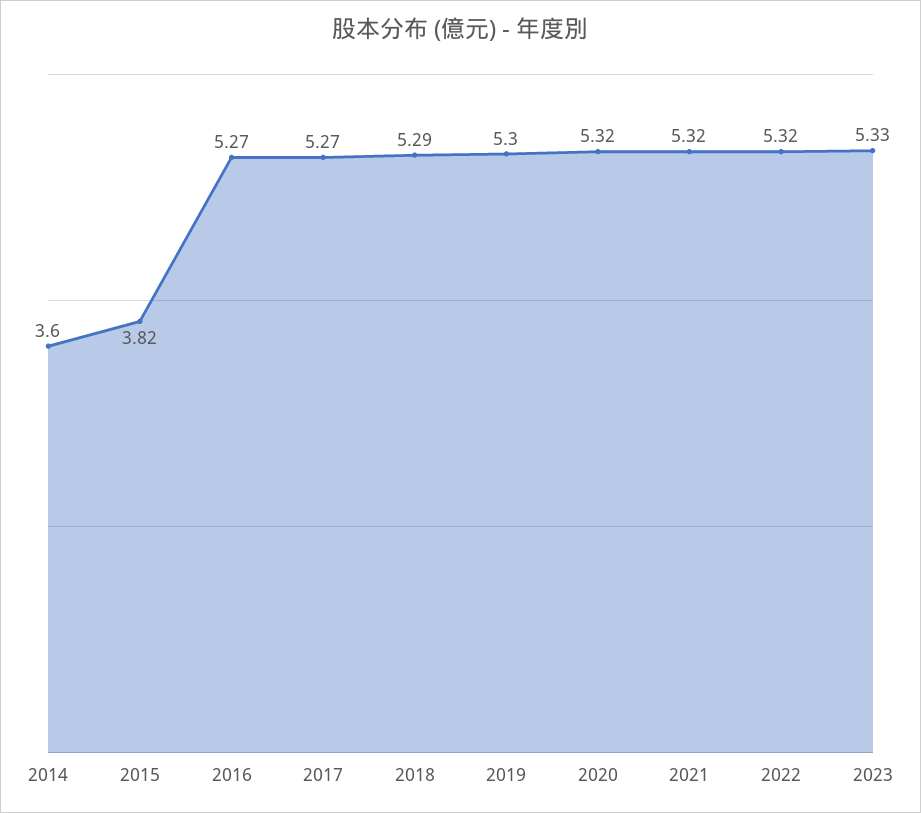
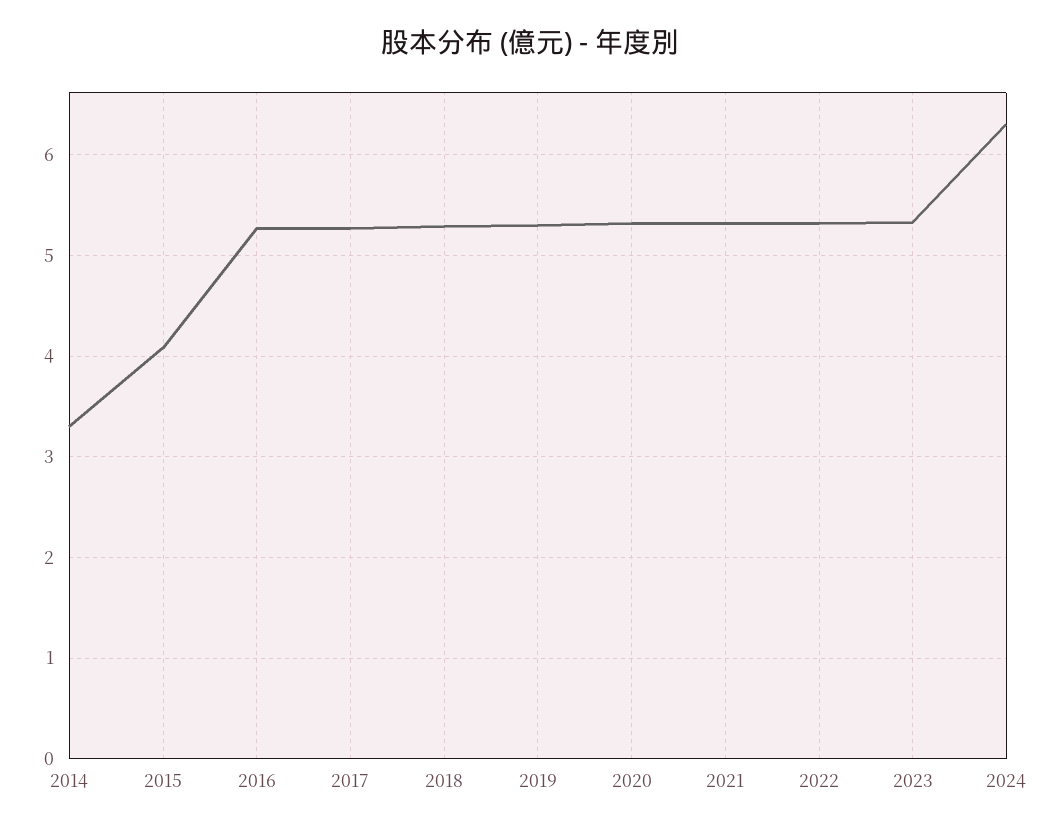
2014: 3.6 -> 3.3
2015: 3.82 -> 4.1
2024: none -> 6.3

